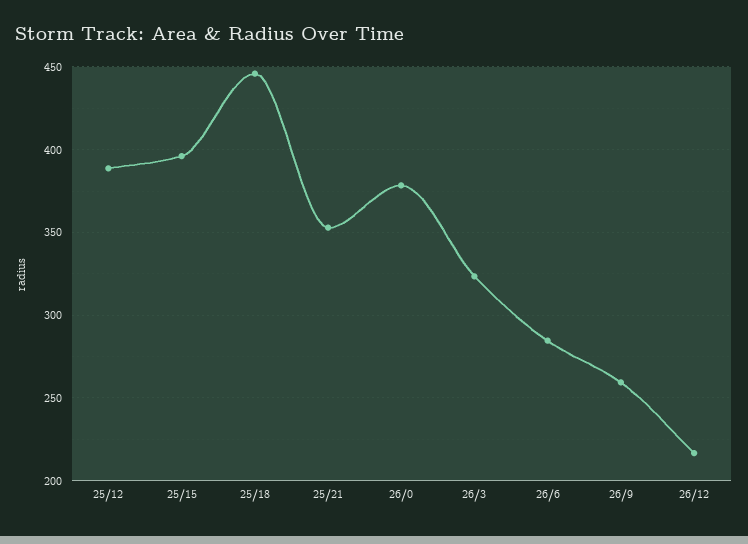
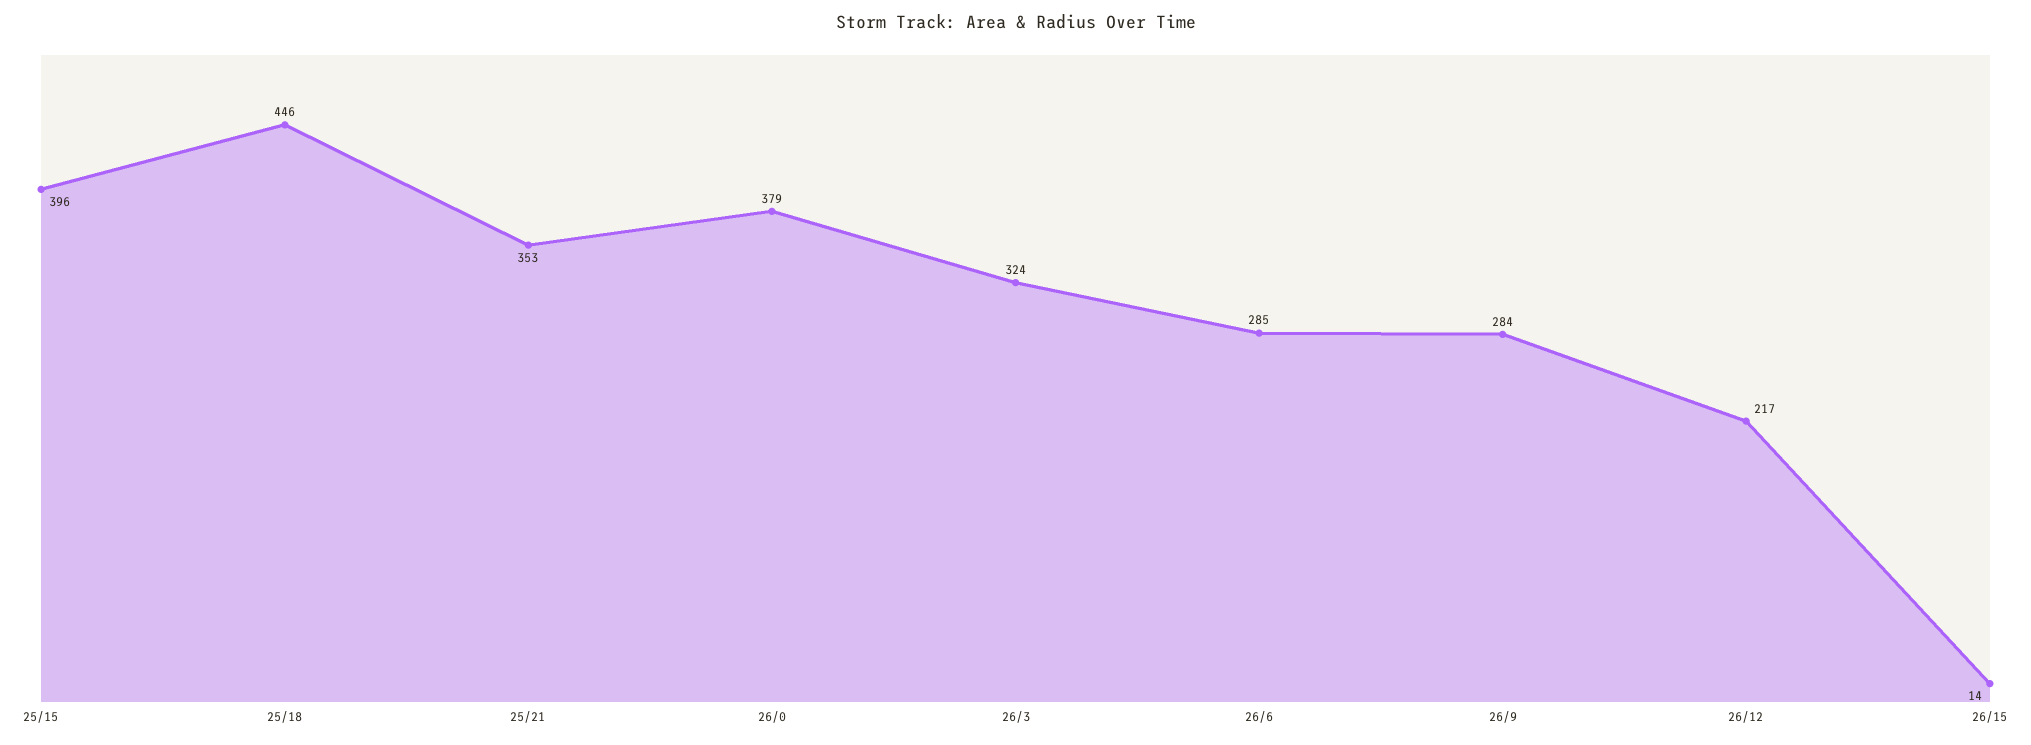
25/12: 390 -> none
26/9: 260 -> 284
26/15: none -> 14

